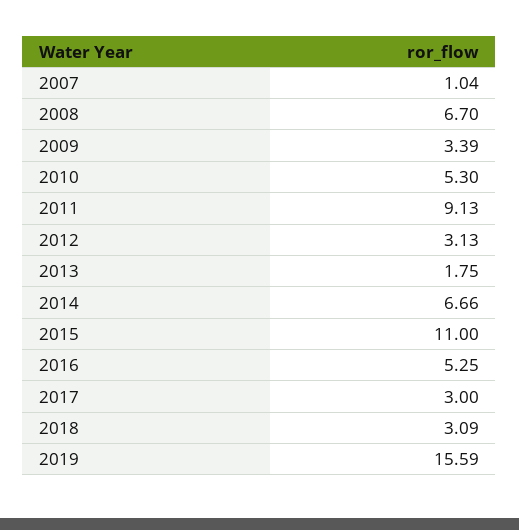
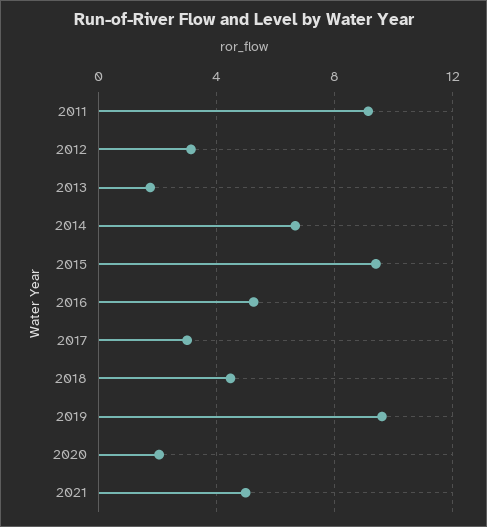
2007: 1.04 -> none
2008: 6.7 -> none
2009: 3.39 -> none
2010: 5.3 -> none
2015: 11 -> 9.5
2018: 3.09 -> 4.5
2019: 15.59 -> 9.5
2020: none -> 2
2021: none -> 5

